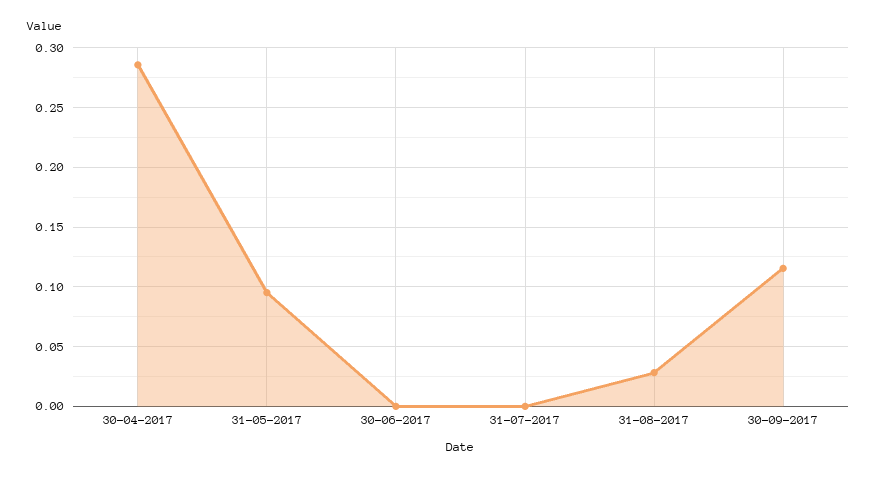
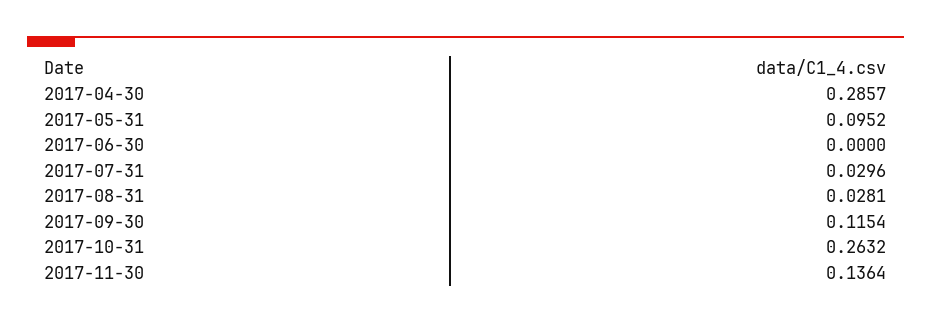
31-07-2017: 0 -> 0.0296
2017-10-31: none -> 0.2632
2017-11-30: none -> 0.1364

